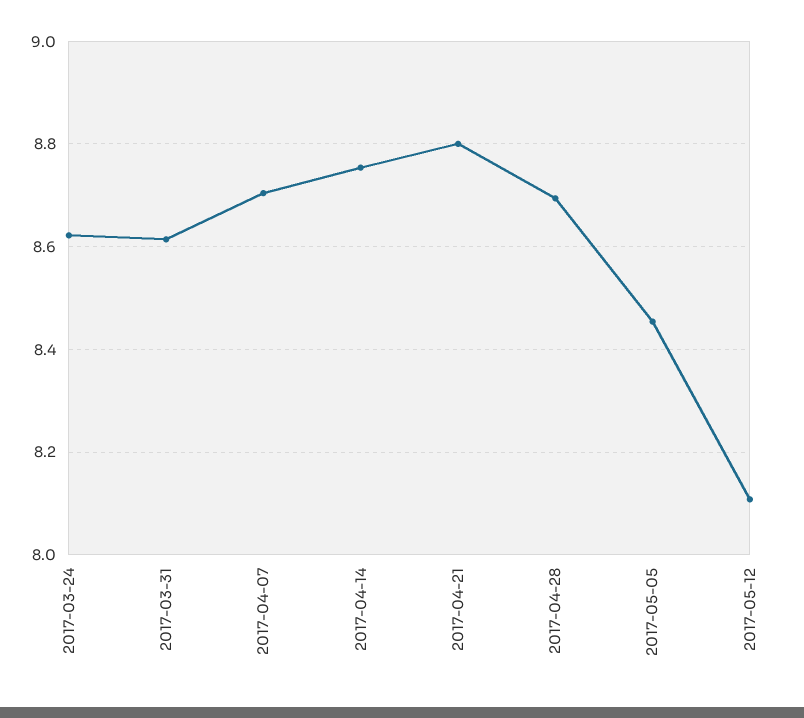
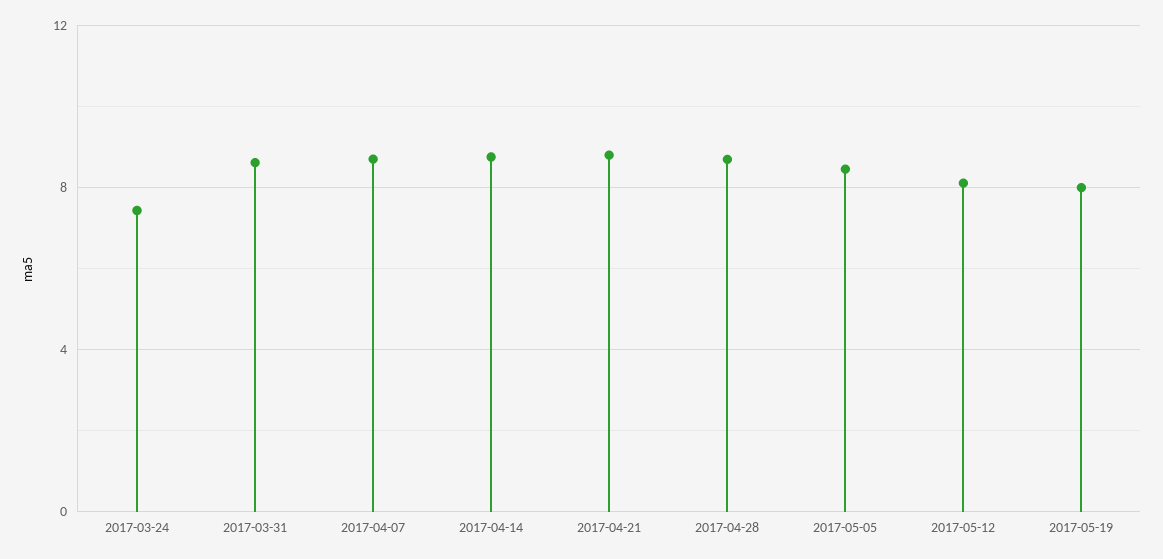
2017-03-24: 8.62 -> 7.5
2017-05-19: none -> 8

